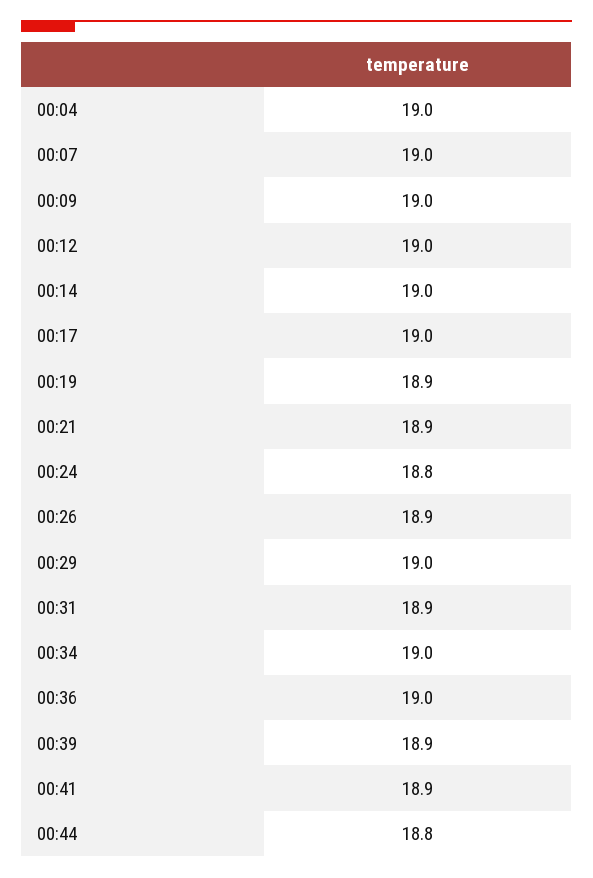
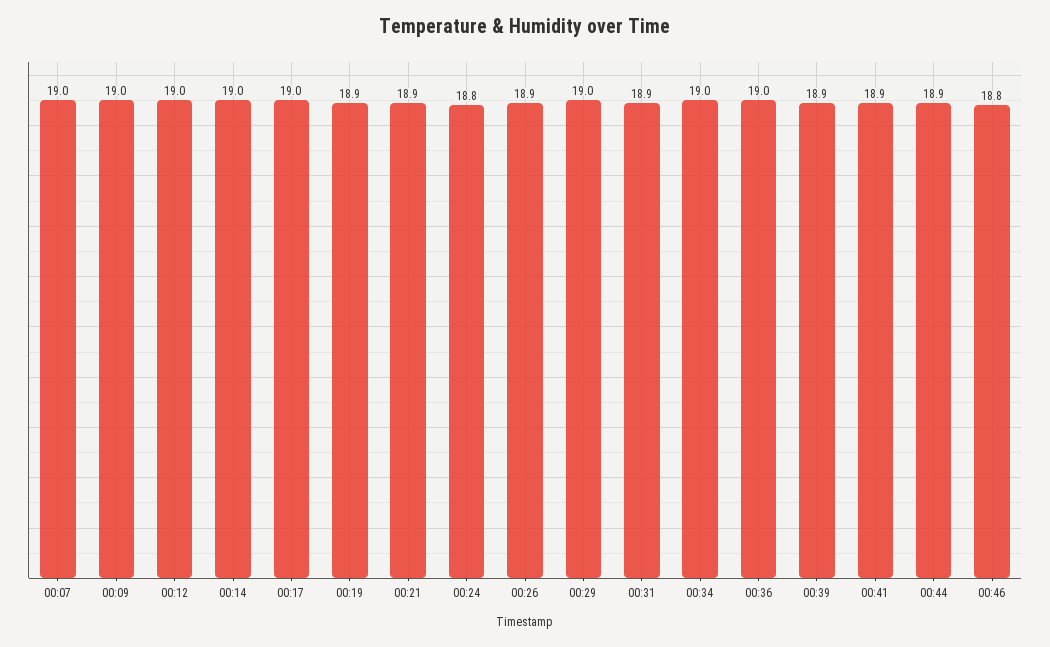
00:04: 19 -> none
00:44: 18.8 -> 18.9
00:46: none -> 18.8

